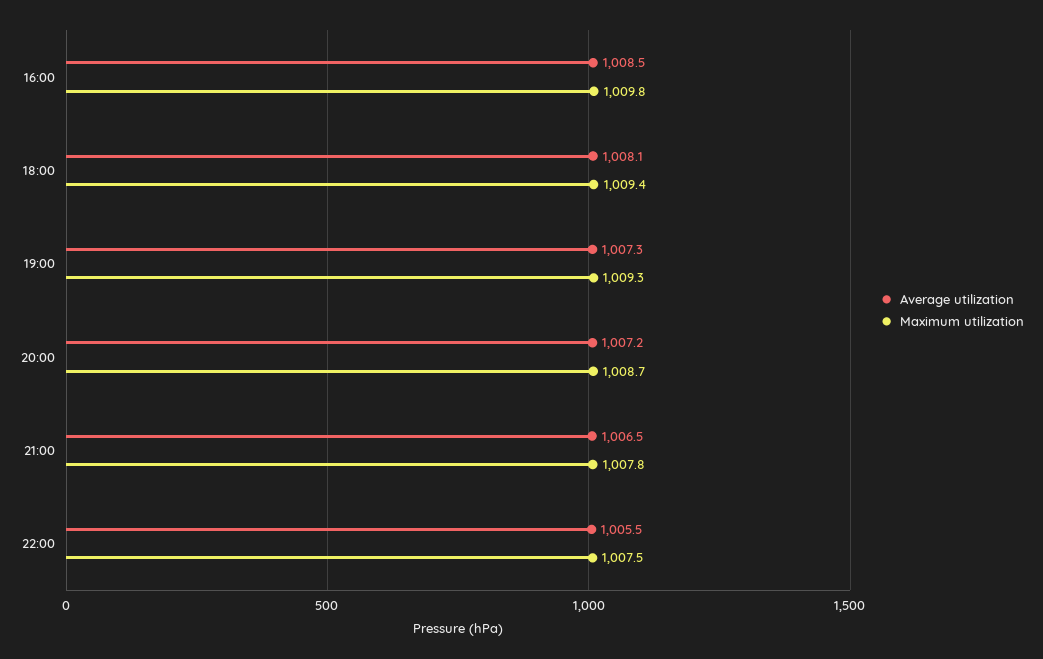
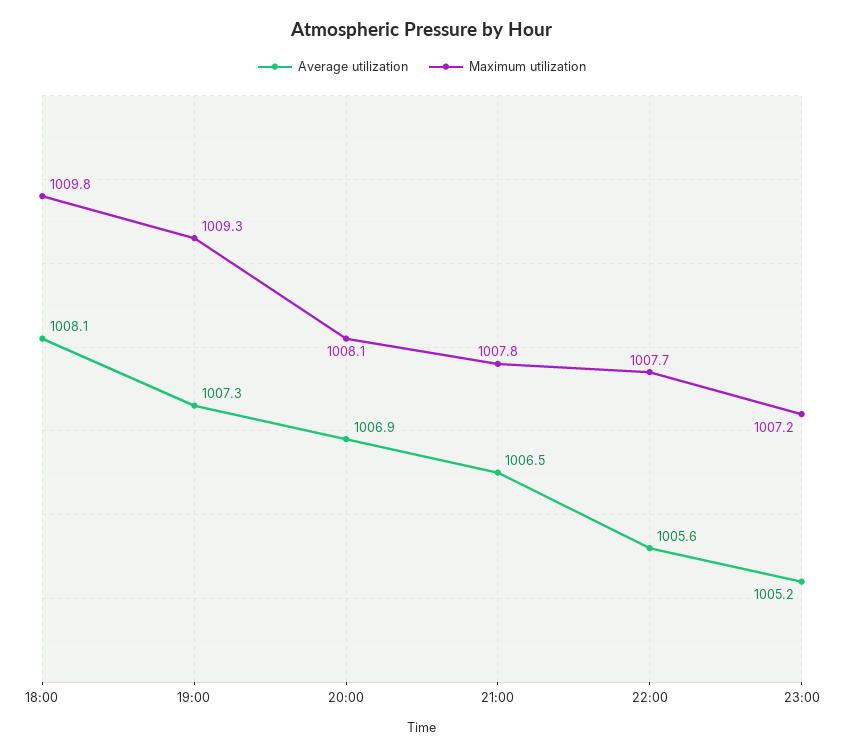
Average utilization, 16:00: 1008.5 -> none
Maximum utilization, 16:00: 1009.8 -> none
Maximum utilization, 18:00: 1009.4 -> 1009.8
Average utilization, 20:00: 1007.2 -> 1006.9
Maximum utilization, 20:00: 1008.7 -> 1008.1
Average utilization, 22:00: 1005.5 -> 1005.6
Maximum utilization, 22:00: 1007.5 -> 1007.7
Average utilization, 23:00: none -> 1005.2
Maximum utilization, 23:00: none -> 1007.2

